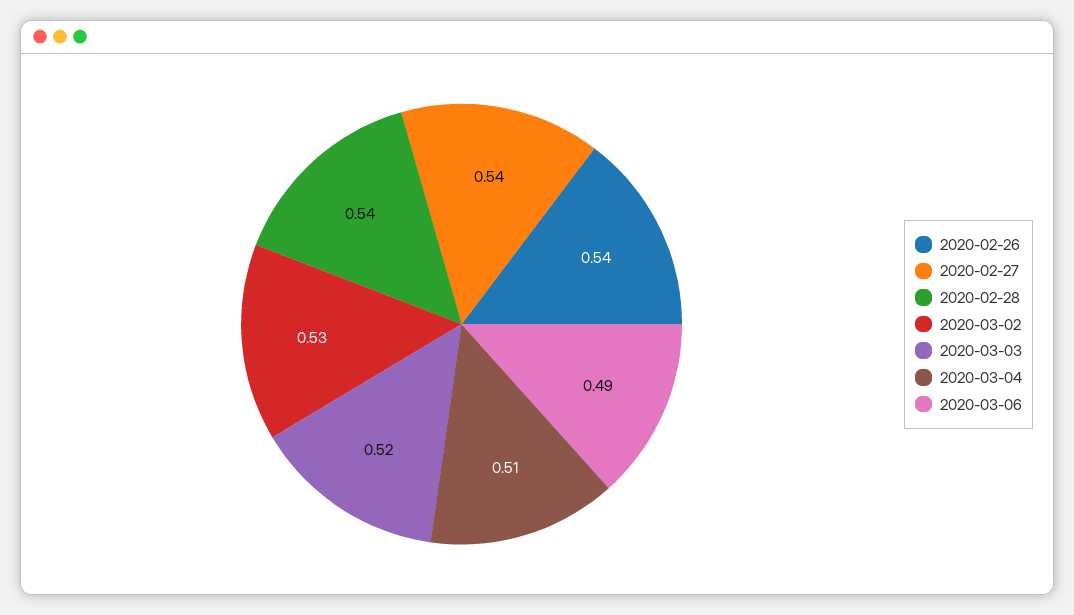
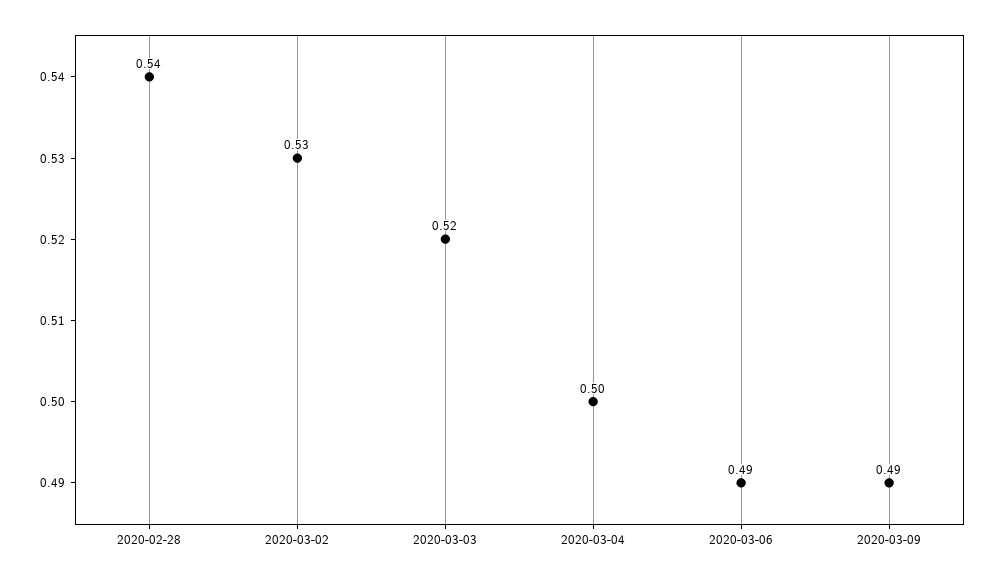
2020-02-26: 0.54 -> none
2020-02-27: 0.54 -> none
2020-03-04: 0.51 -> 0.5
2020-03-09: none -> 0.49

